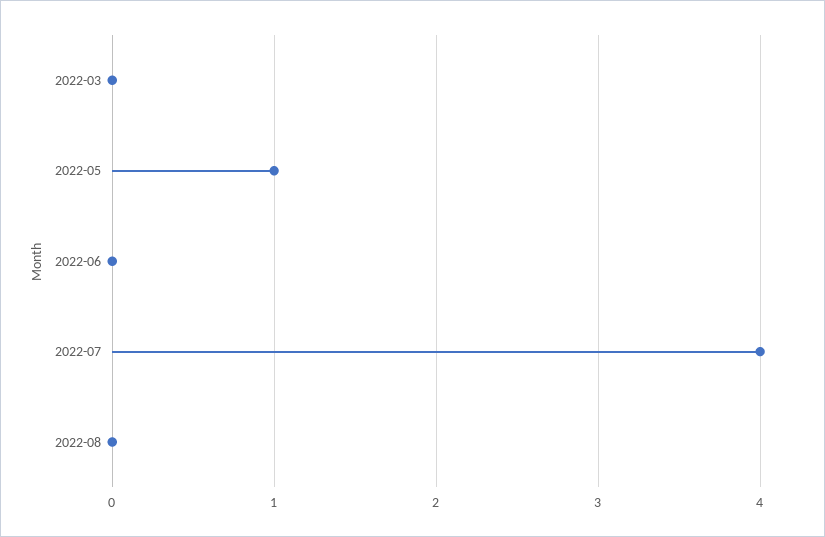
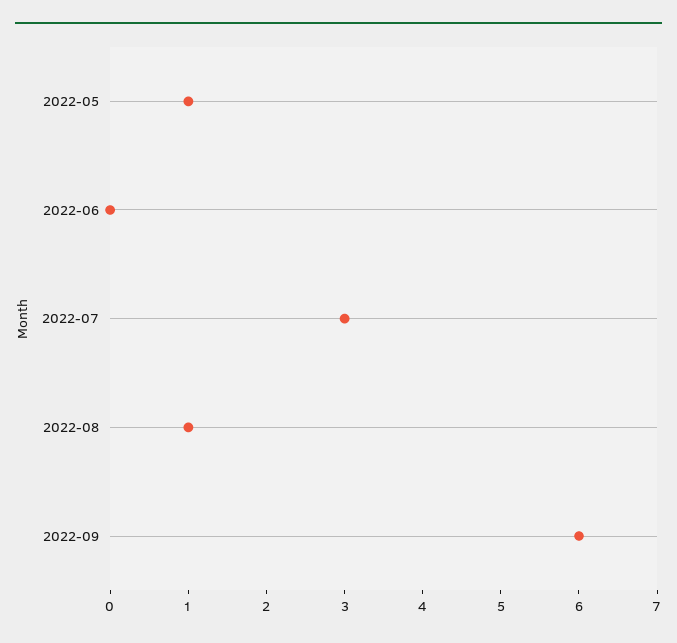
2022-03: 0 -> none
2022-07: 4 -> 3
2022-08: 0 -> 1
2022-09: none -> 6

